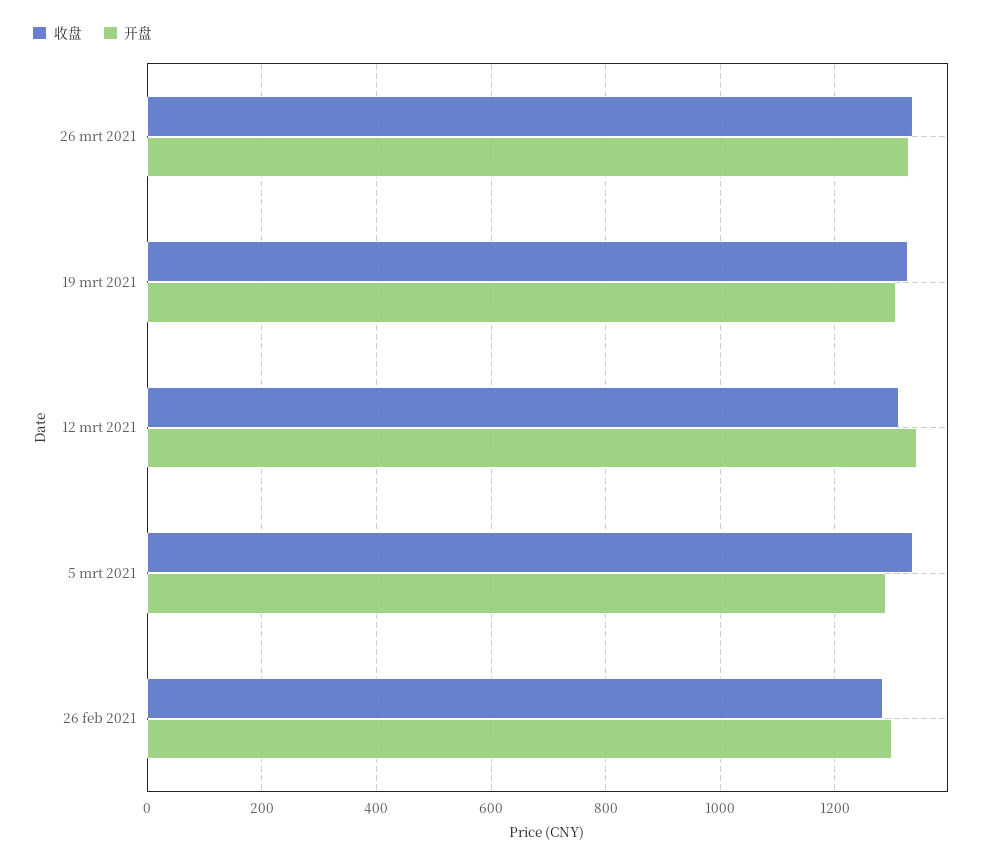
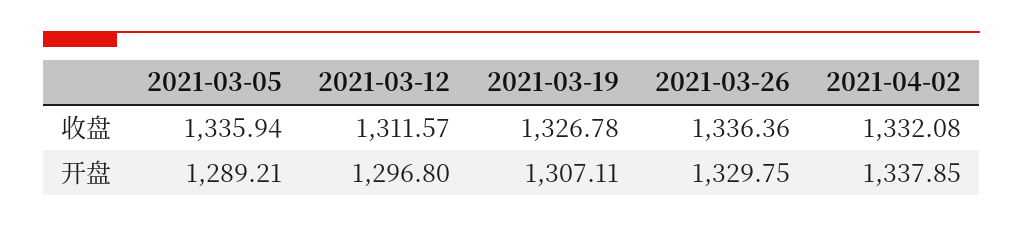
开盘, 12 mrt 2021: 1340 -> 1296.8
收盘, 26 feb 2021: 1280 -> none
开盘, 26 feb 2021: 1300 -> none
收盘, 2021-04-02: none -> 1332.08
开盘, 2021-04-02: none -> 1337.85

